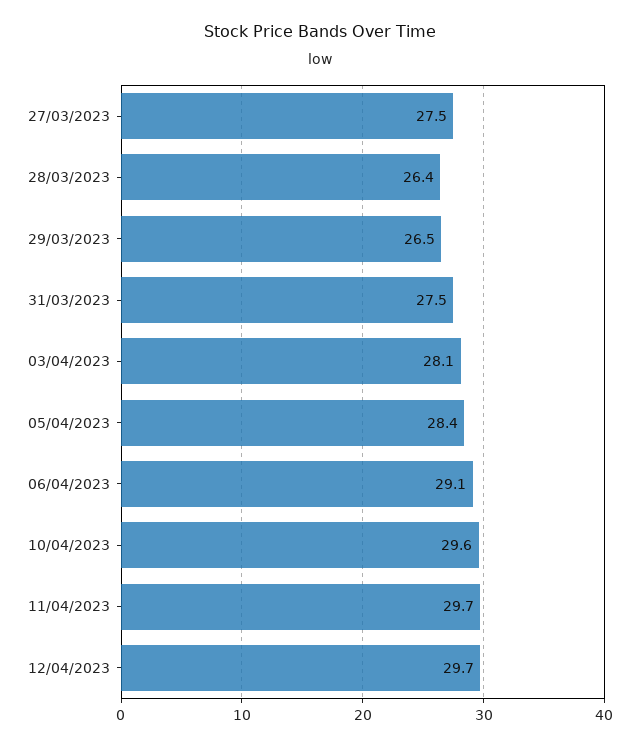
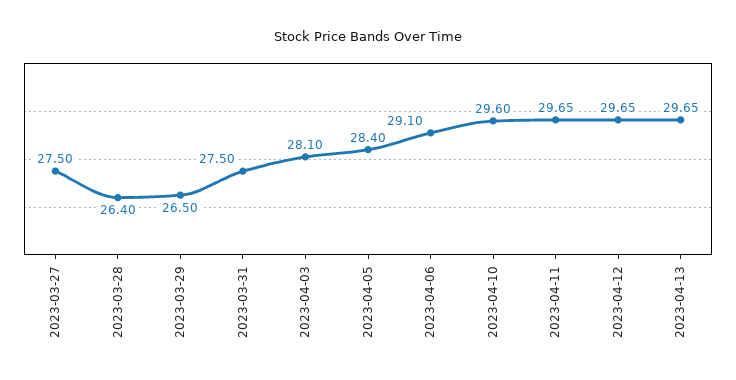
2023-04-13: none -> 29.65

